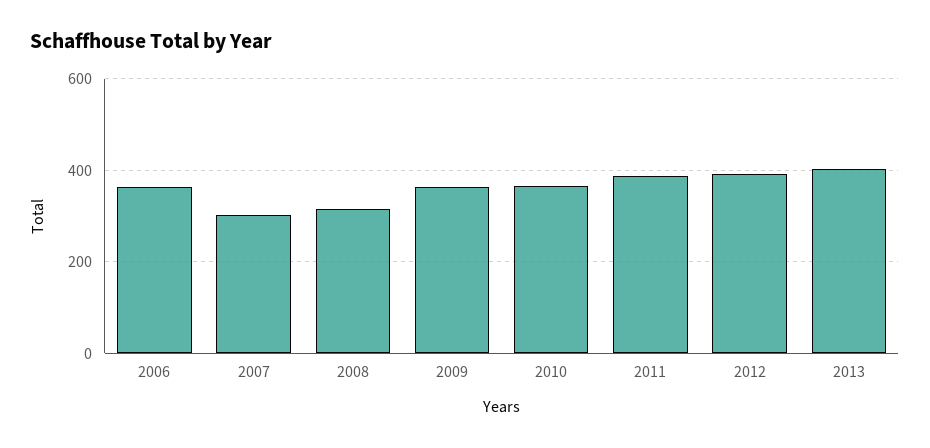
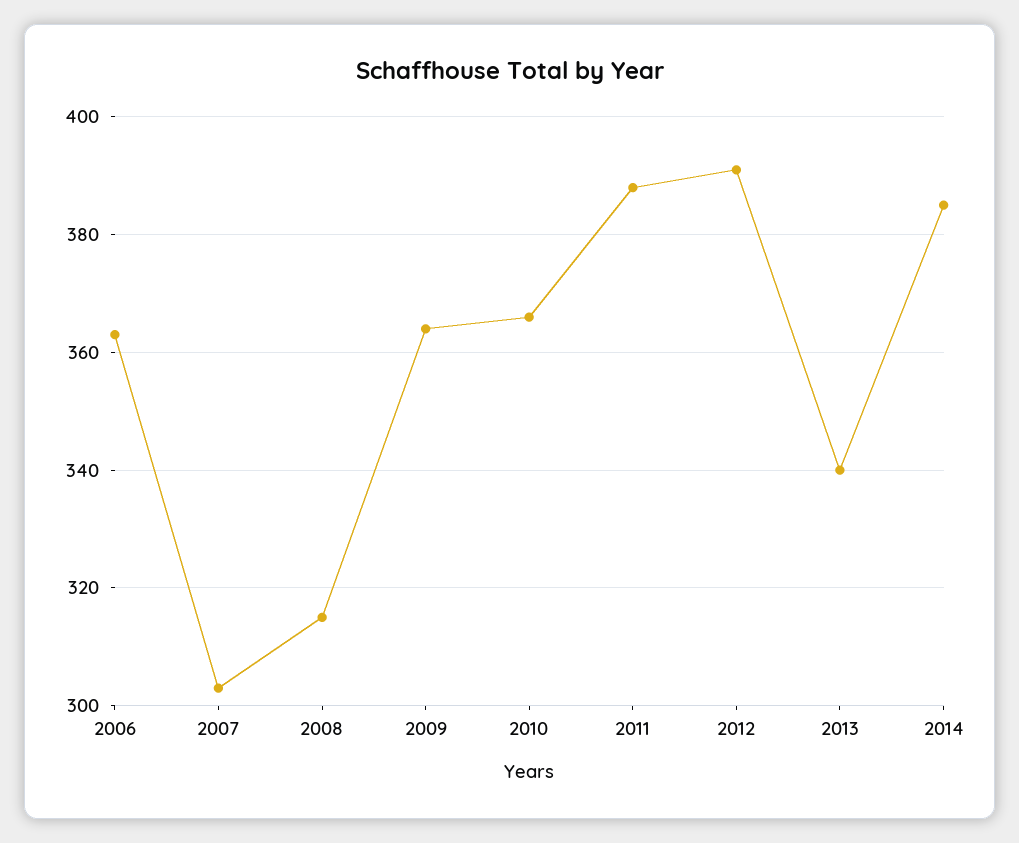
2013: 400 -> 340
2014: none -> 385

